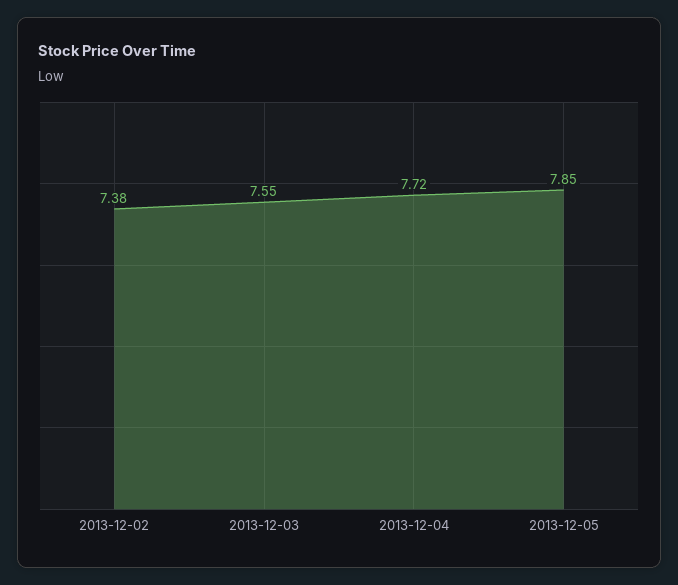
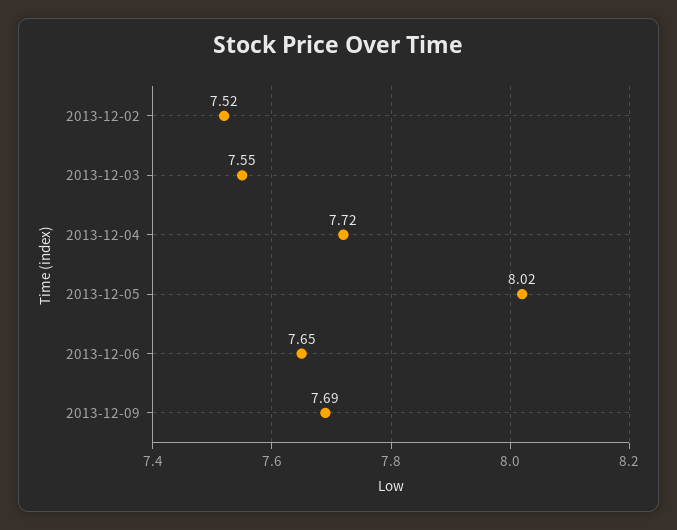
2013-12-02: 7.38 -> 7.52
2013-12-05: 7.85 -> 8.02
2013-12-06: none -> 7.65
2013-12-09: none -> 7.69

